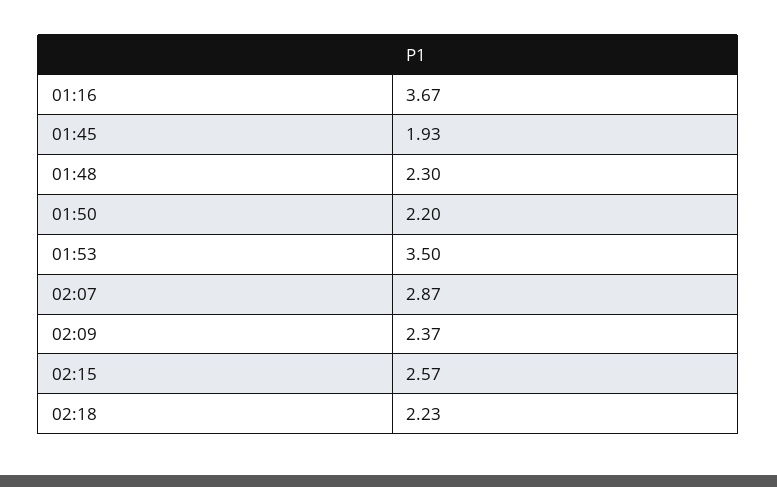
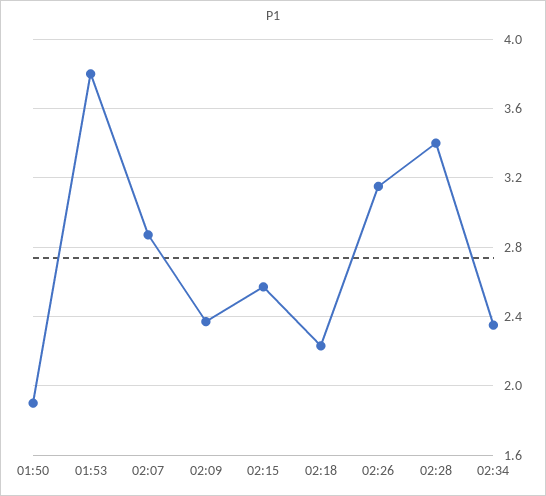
01:16: 3.67 -> none
01:45: 1.93 -> none
01:48: 2.3 -> none
01:50: 2.2 -> 1.9
01:53: 3.5 -> 3.8
02:26: none -> 3.15
02:28: none -> 3.4
02:34: none -> 2.35

